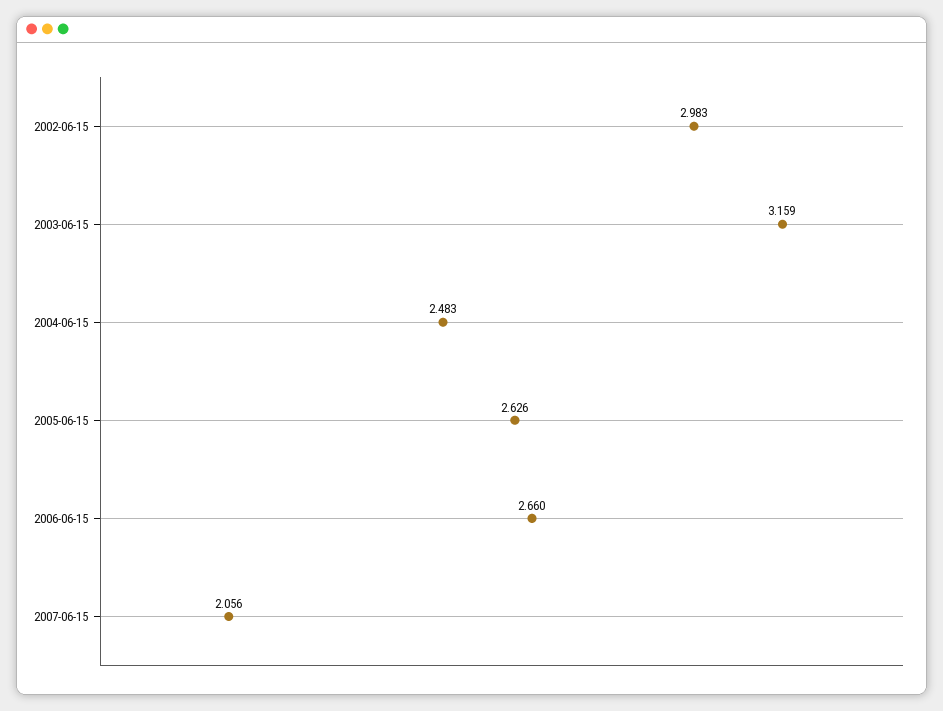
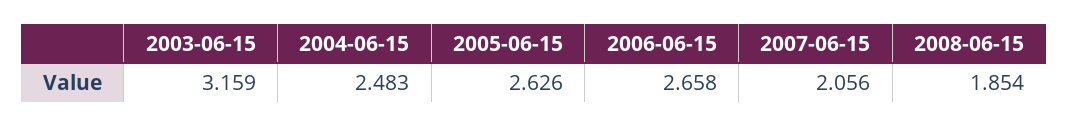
2002-06-15: 2.983 -> none
2006-06-15: 2.66 -> 2.658
2008-06-15: none -> 1.854

